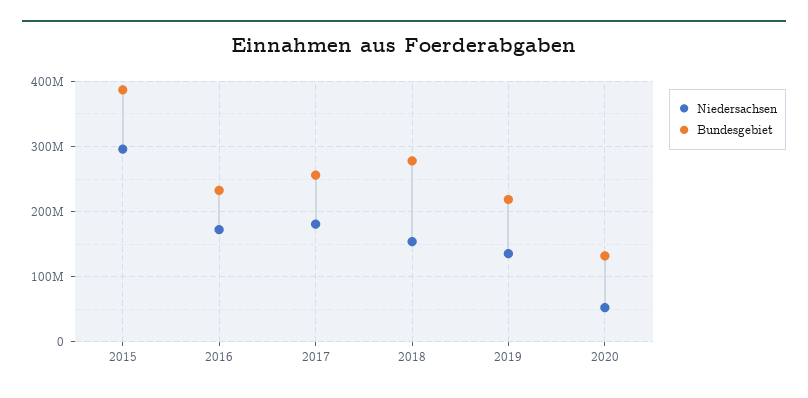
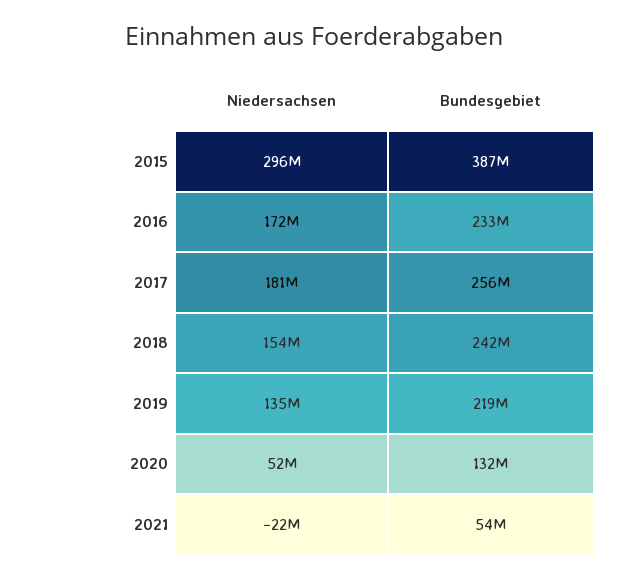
Bundesgebiet, 2018: 280000000 -> 242000000
Niedersachsen, 2021: none -> -22000000
Bundesgebiet, 2021: none -> 54000000

